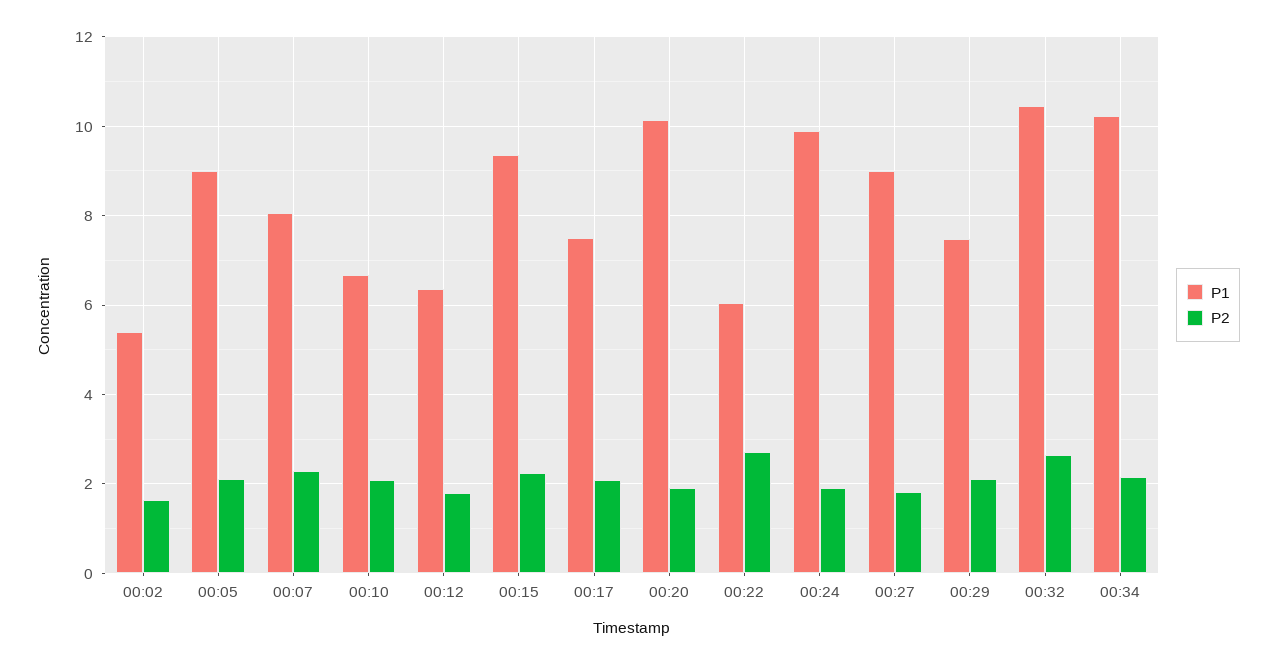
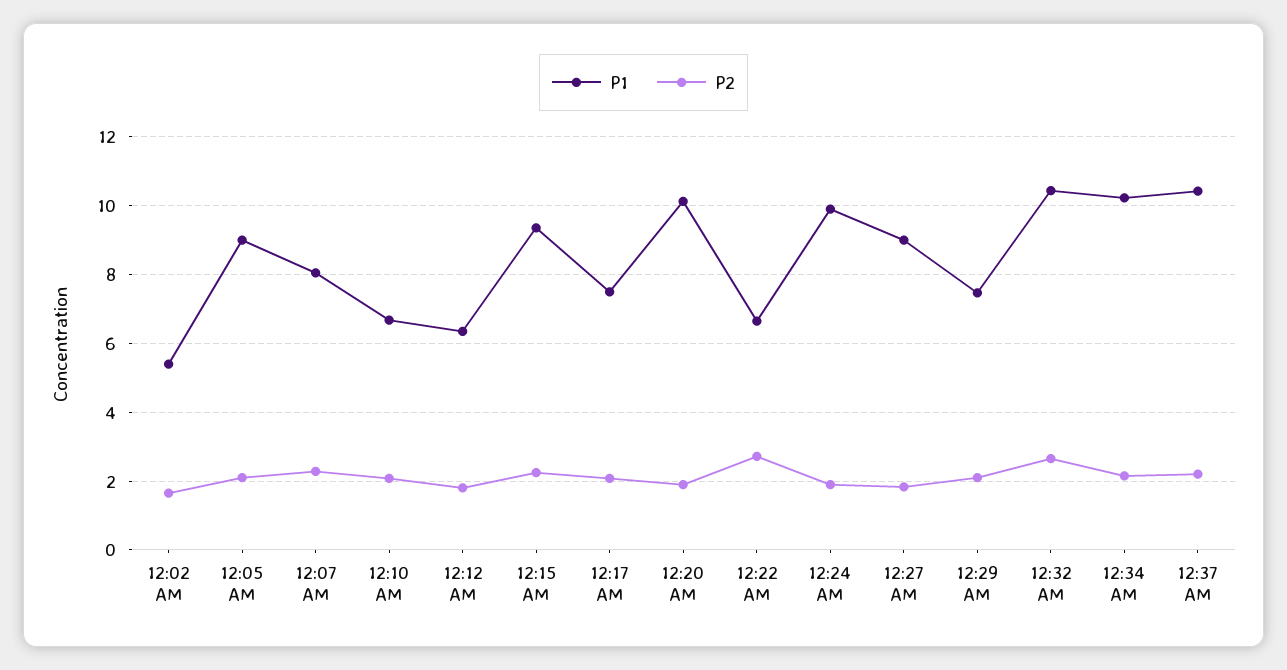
P1, 00:22: 6 -> 6.6
P1, 12:37 AM: none -> 10.4
P2, 12:37 AM: none -> 2.2

